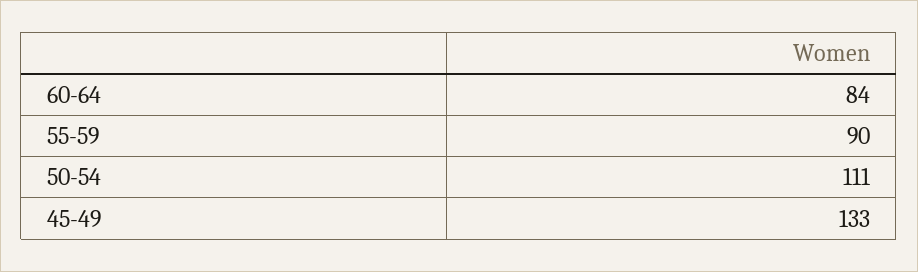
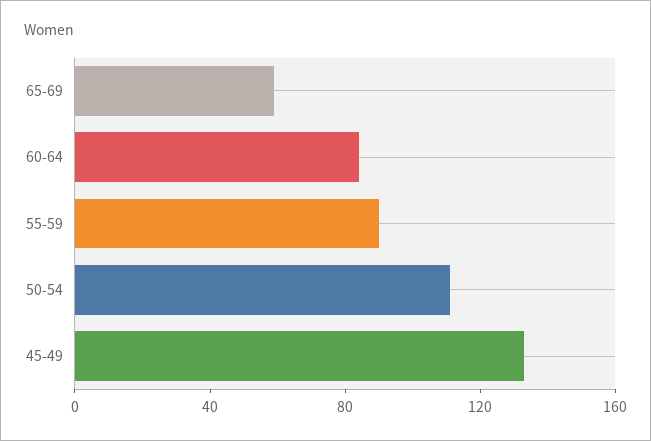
65-69: none -> 60

